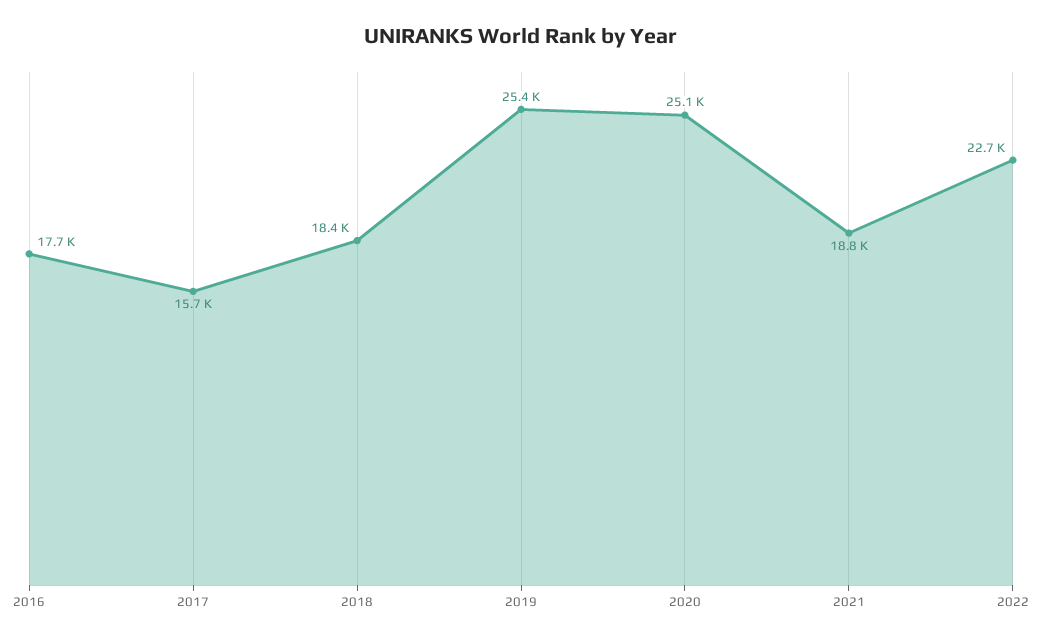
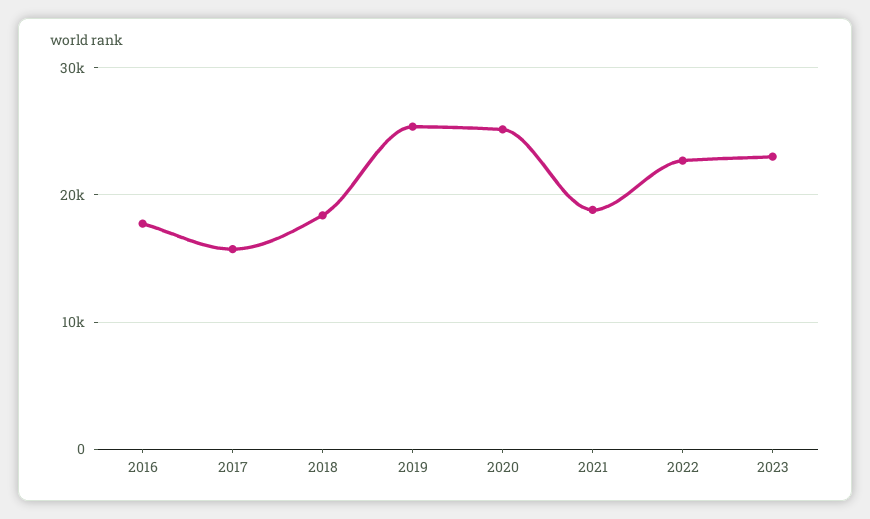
2023: none -> 23000

